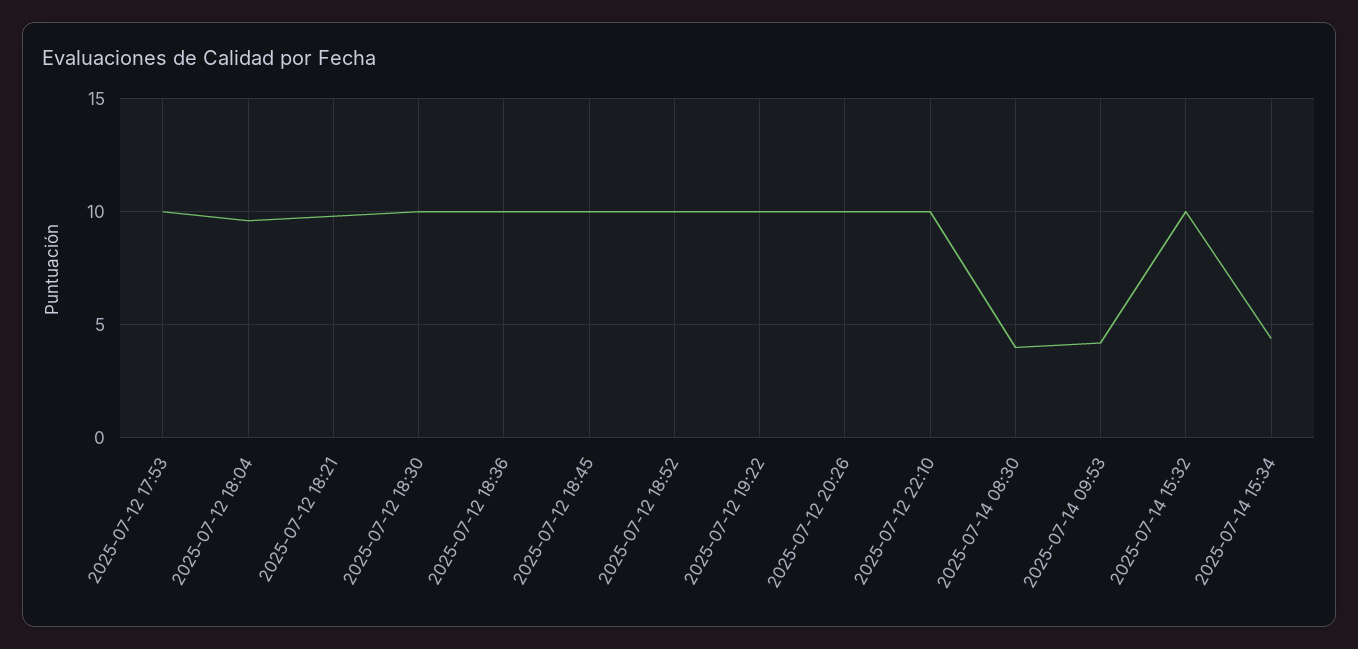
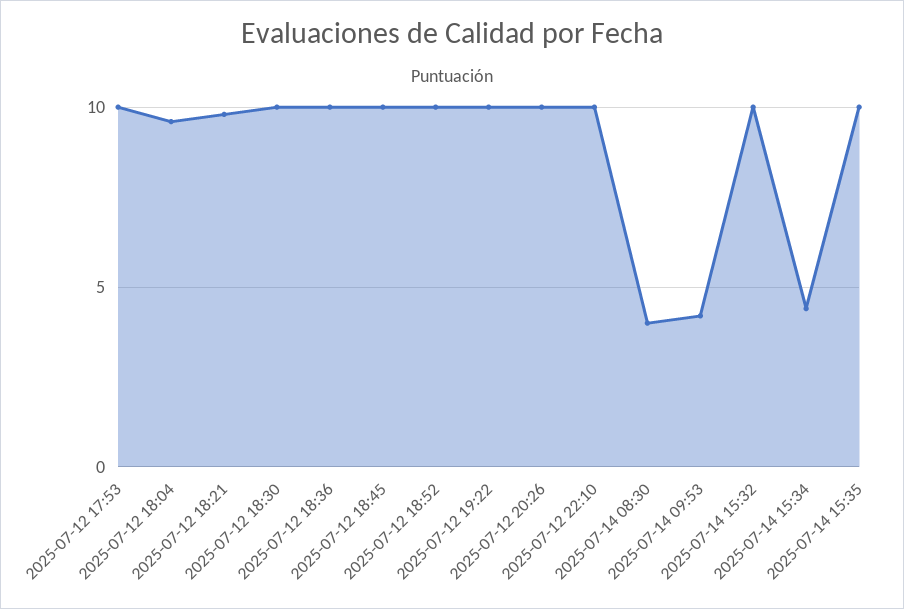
2025-07-14 15:35: none -> 10

